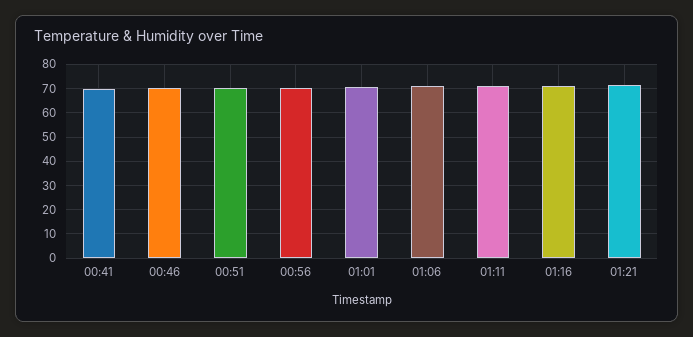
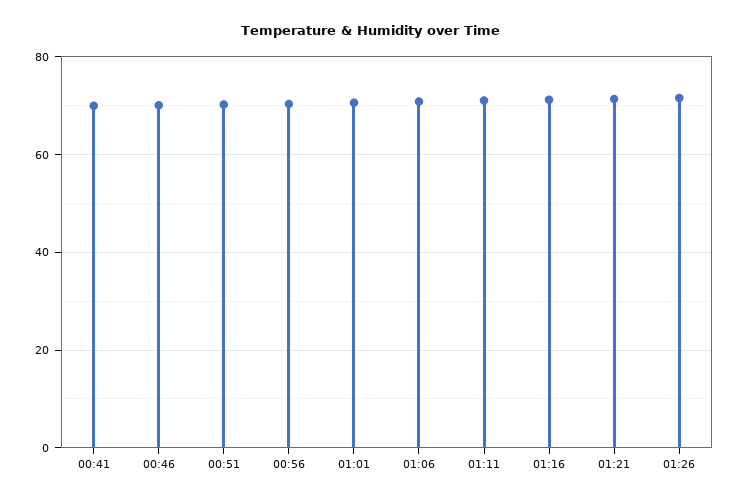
01:26: none -> 72

